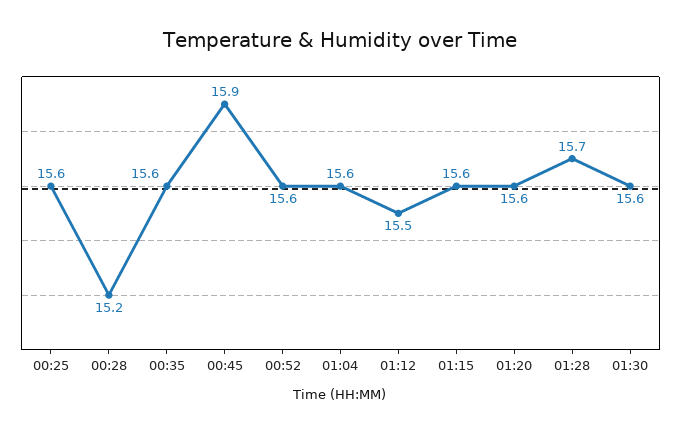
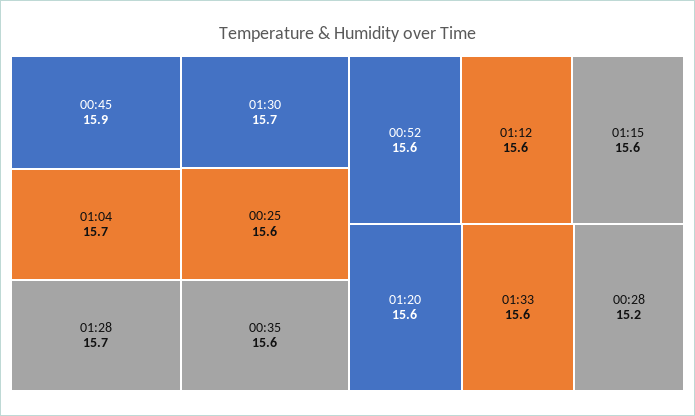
01:04: 15.6 -> 15.7
01:12: 15.5 -> 15.6
01:30: 15.6 -> 15.7
01:33: none -> 15.6

